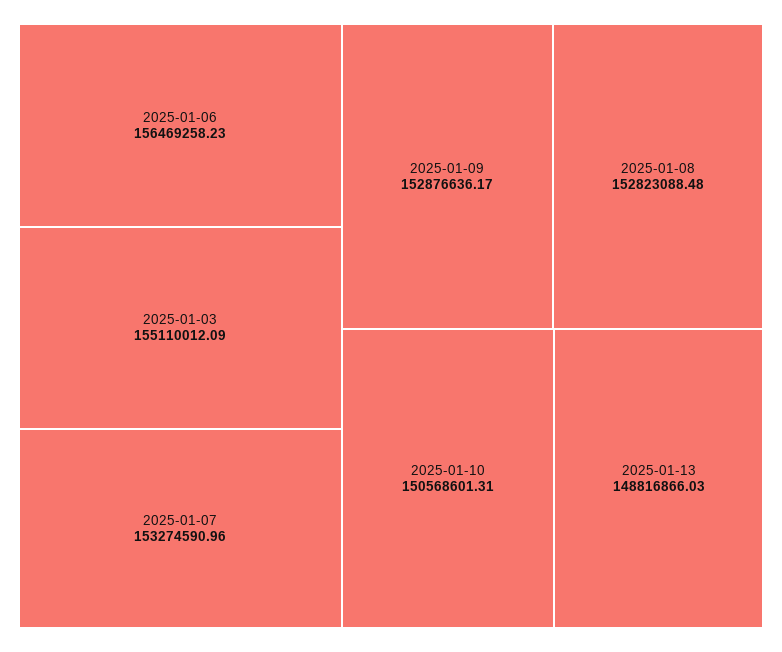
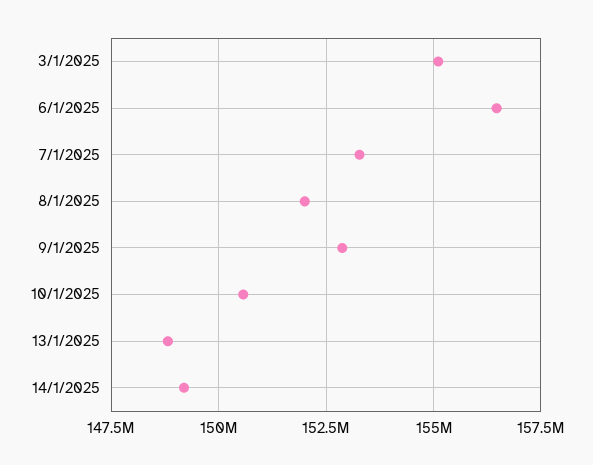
2025-01-08: 152823088.48 -> 152000000
14/1/2025: none -> 149250000

